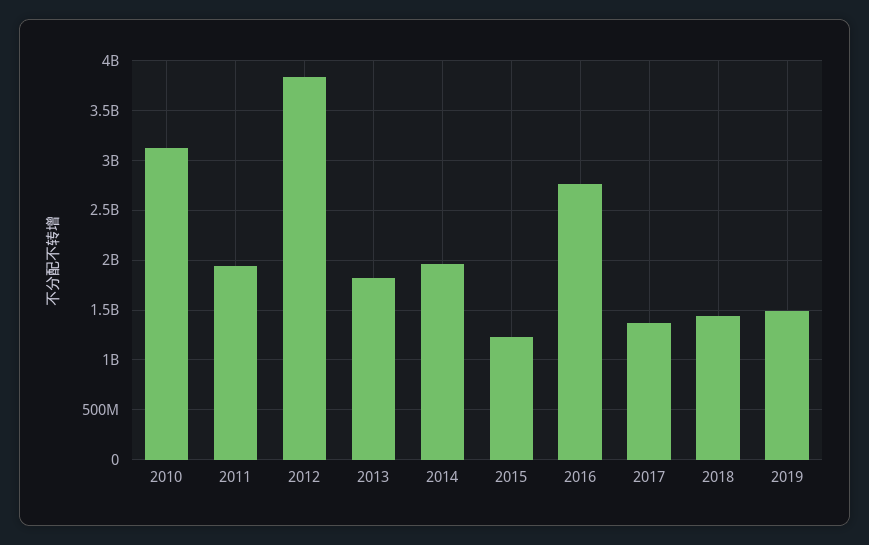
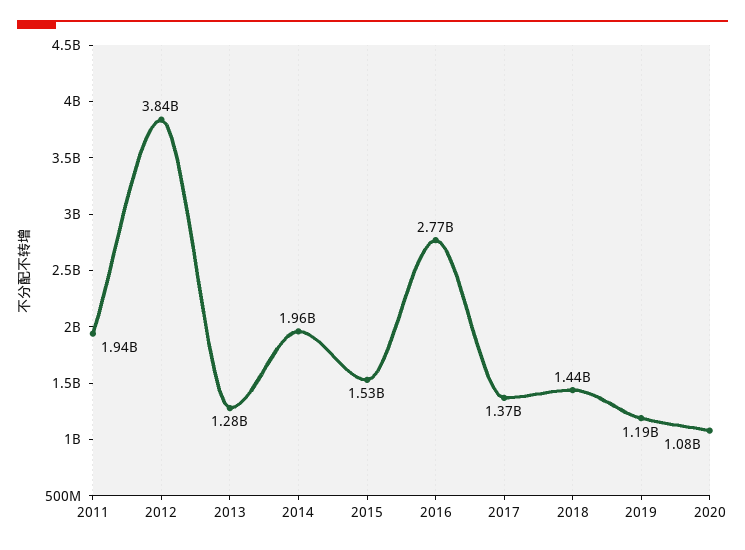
2010: 3100000000 -> none
2013: 1800000000 -> 1280000000
2015: 1200000000 -> 1530000000
2019: 1500000000 -> 1190000000
2020: none -> 1080000000

